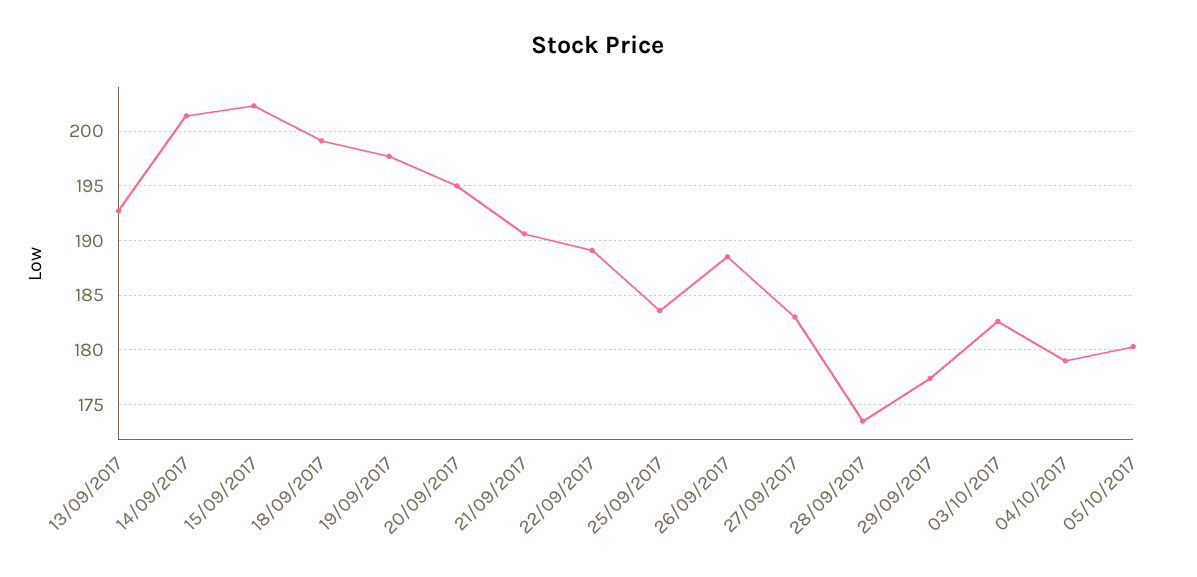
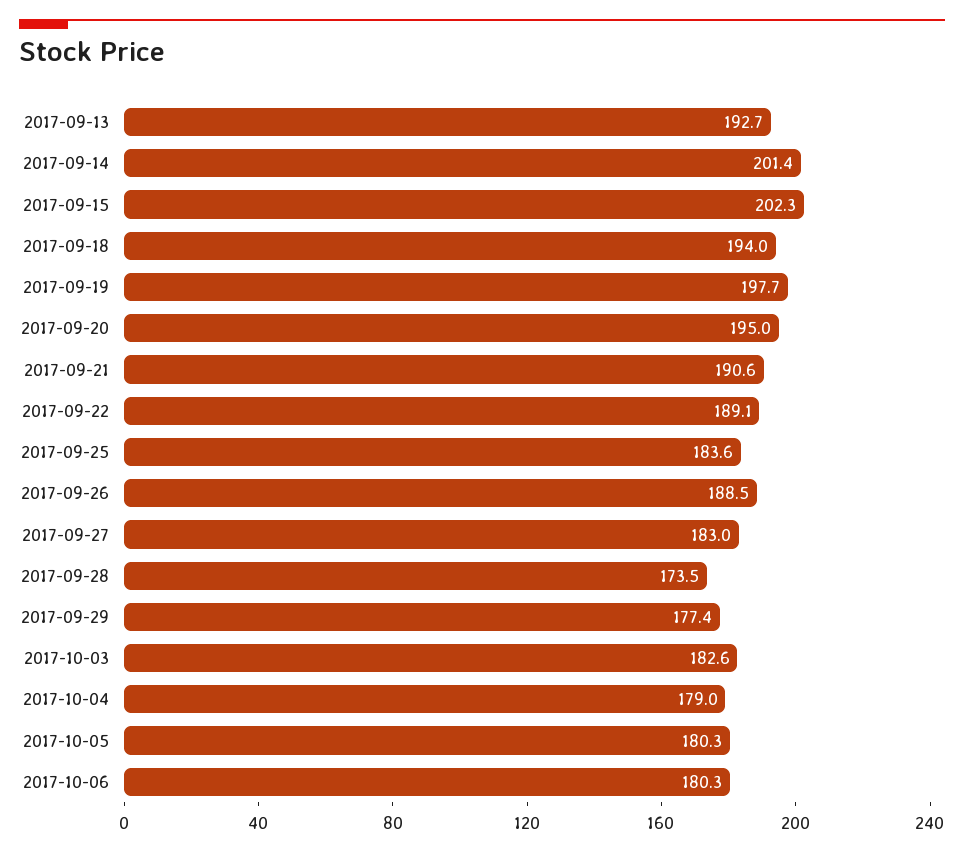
18/09/2017: 199 -> 194
2017-10-06: none -> 180.3

